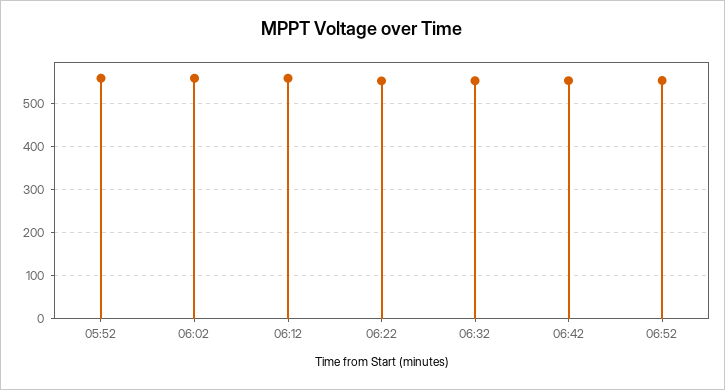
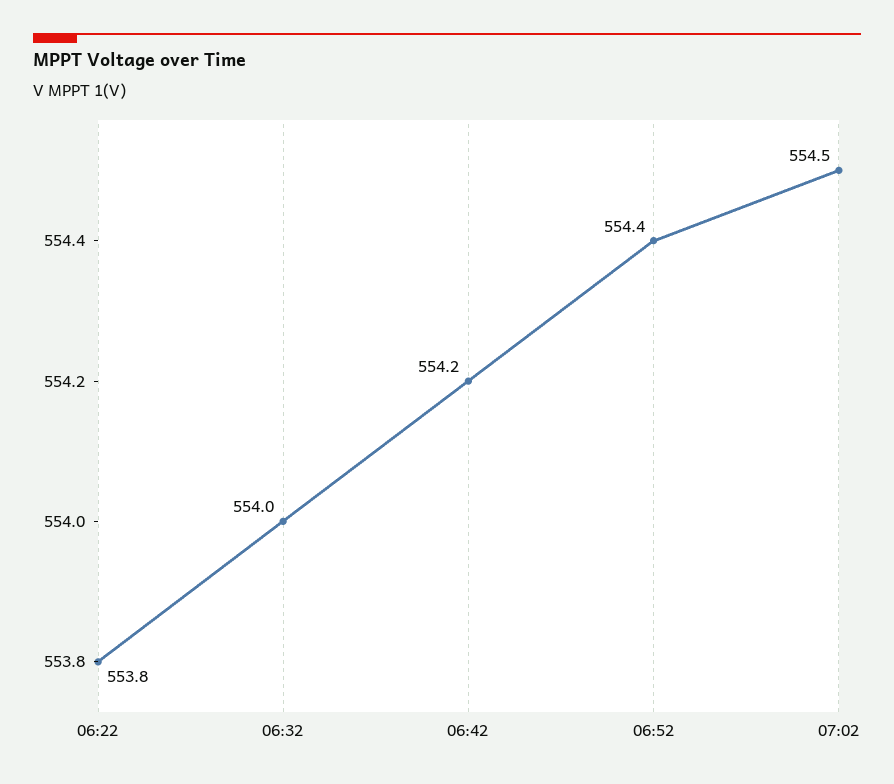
05:52: 560 -> none
06:02: 560 -> none
06:12: 560 -> none
07:02: none -> 554.5

